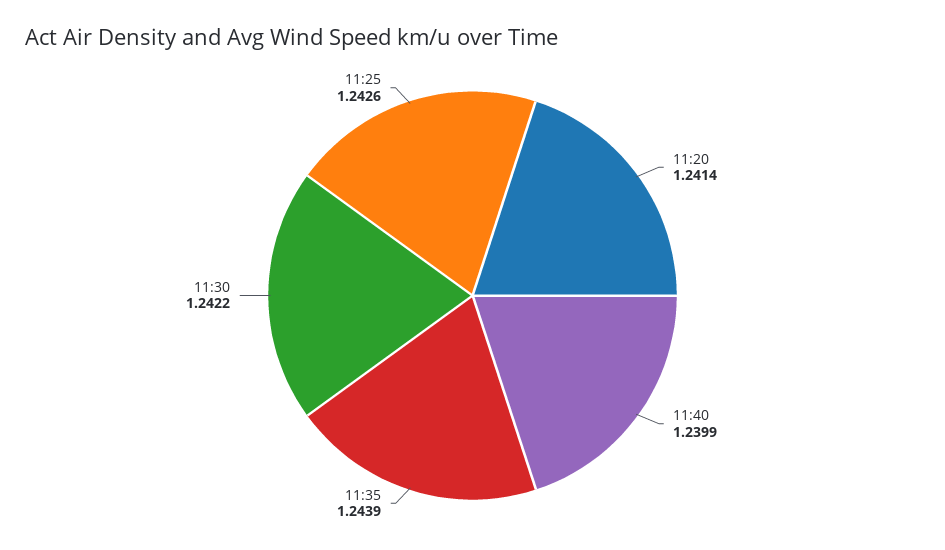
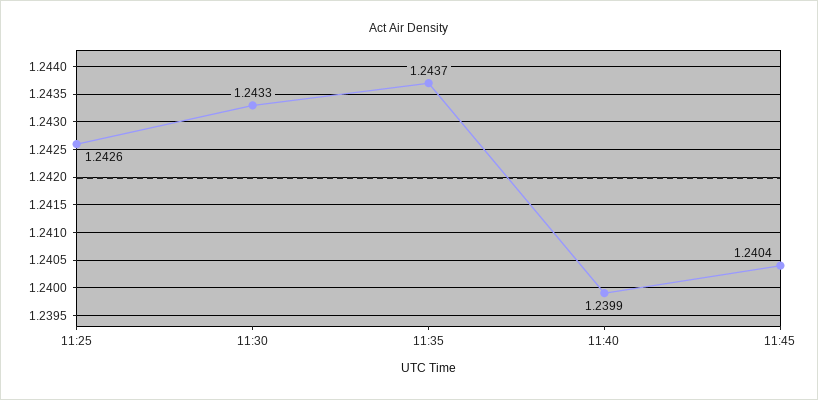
11:20: 1.2414 -> none
11:35: 1.2439 -> 1.2437
11:30: 1.2422 -> 1.2433
11:45: none -> 1.2404

